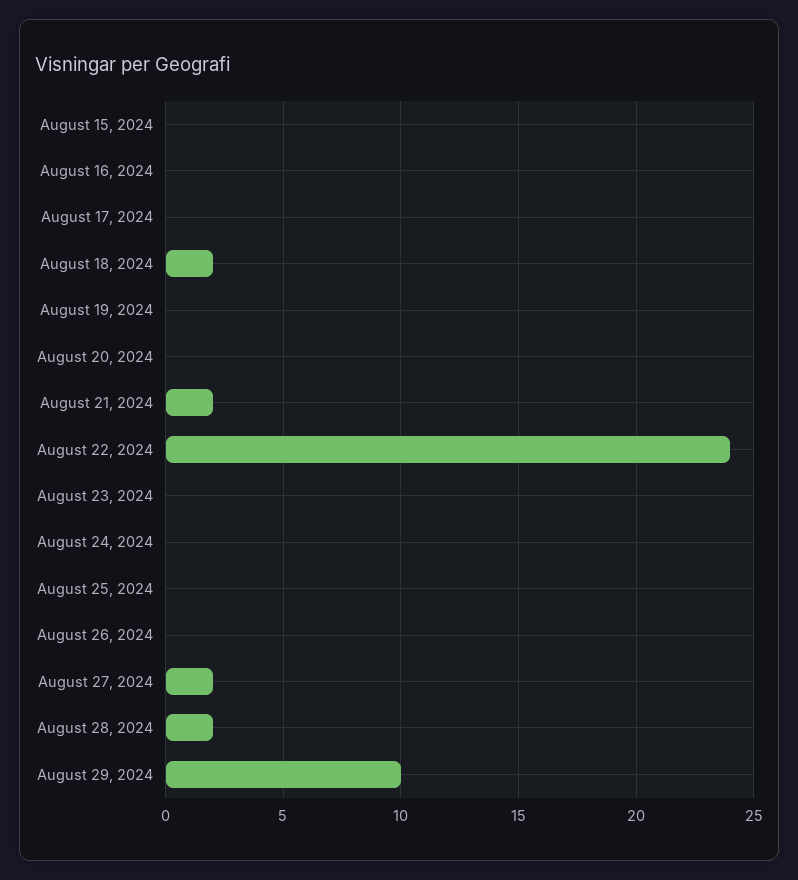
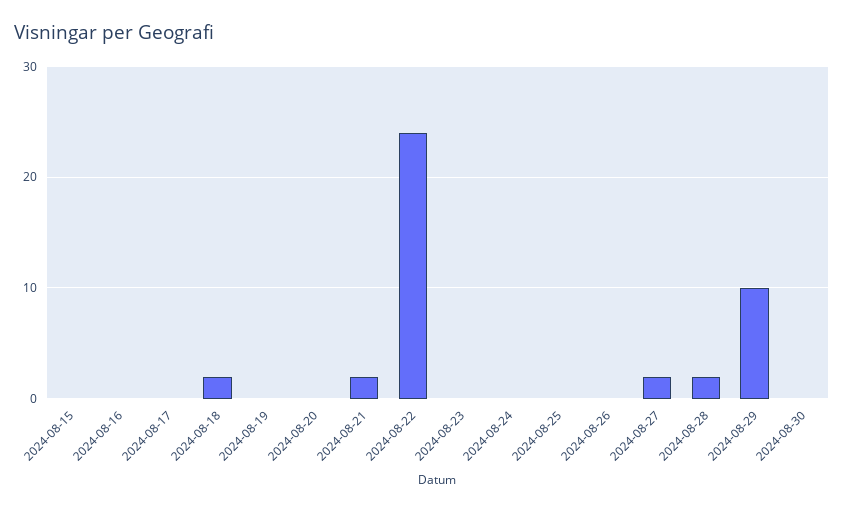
2024-08-30: none -> 0

